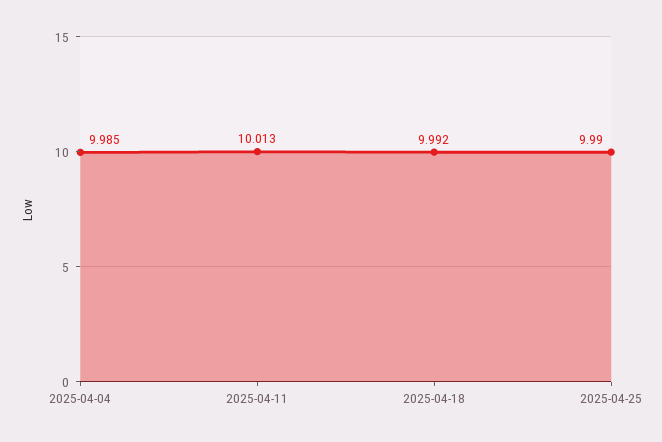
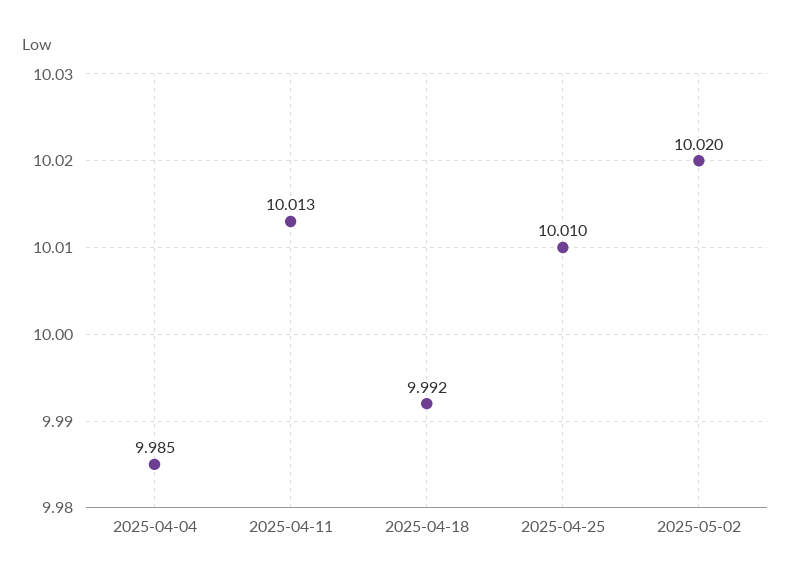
2025-04-25: 9.99 -> 10.01
2025-05-02: none -> 10.02

